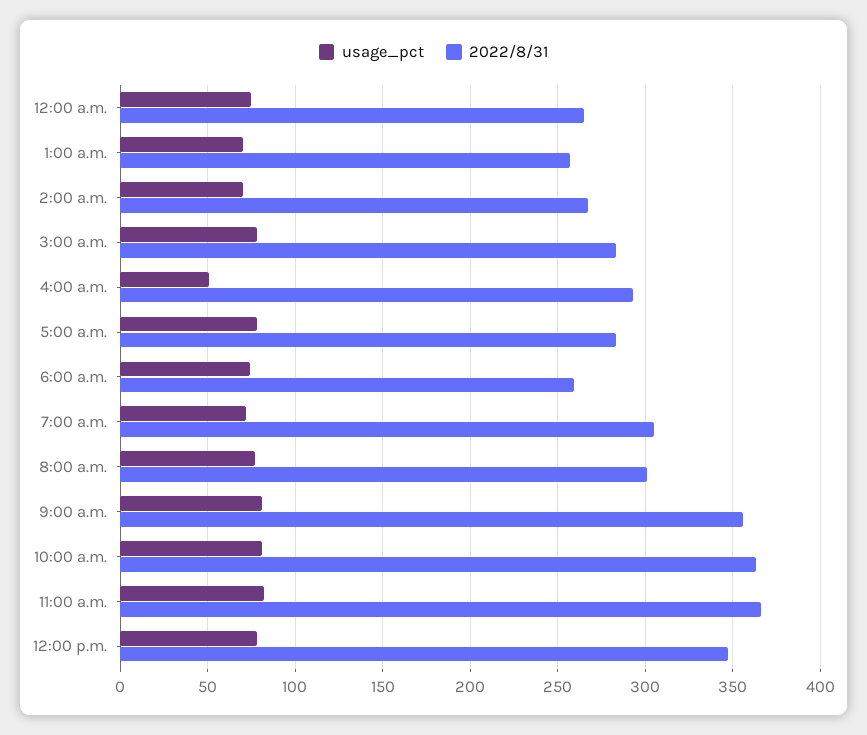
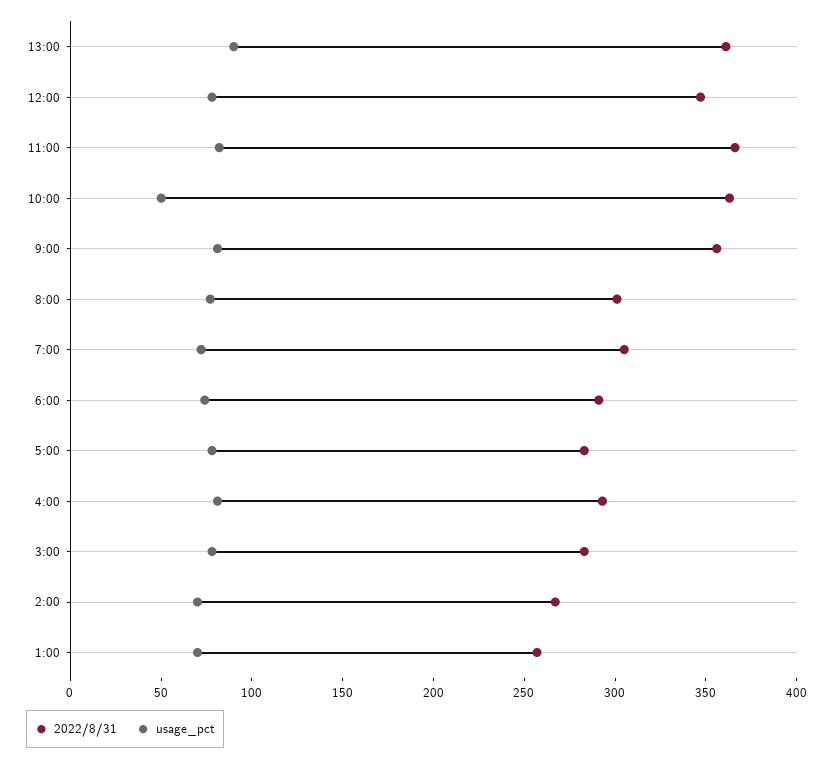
usage_pct, 12:00 a.m.: 75 -> none
2022/8/31, 12:00 a.m.: 265 -> none
usage_pct, 4:00 a.m.: 50 -> 80
2022/8/31, 6:00 a.m.: 260 -> 290
usage_pct, 10:00 a.m.: 80 -> 50
2022/8/31, 13:00: none -> 360
usage_pct, 13:00: none -> 90

